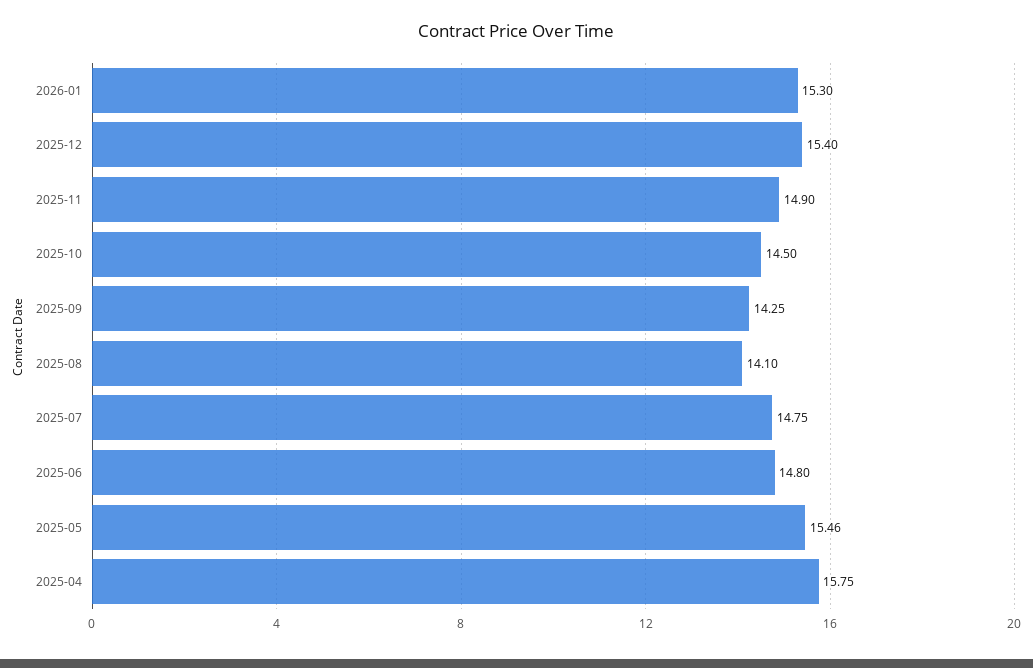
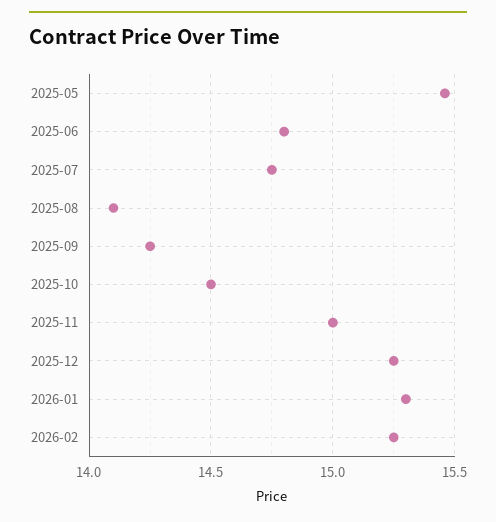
2025-12: 15.4 -> 15.25
2025-11: 14.9 -> 15
2025-04: 15.75 -> none
2026-02: none -> 15.25

